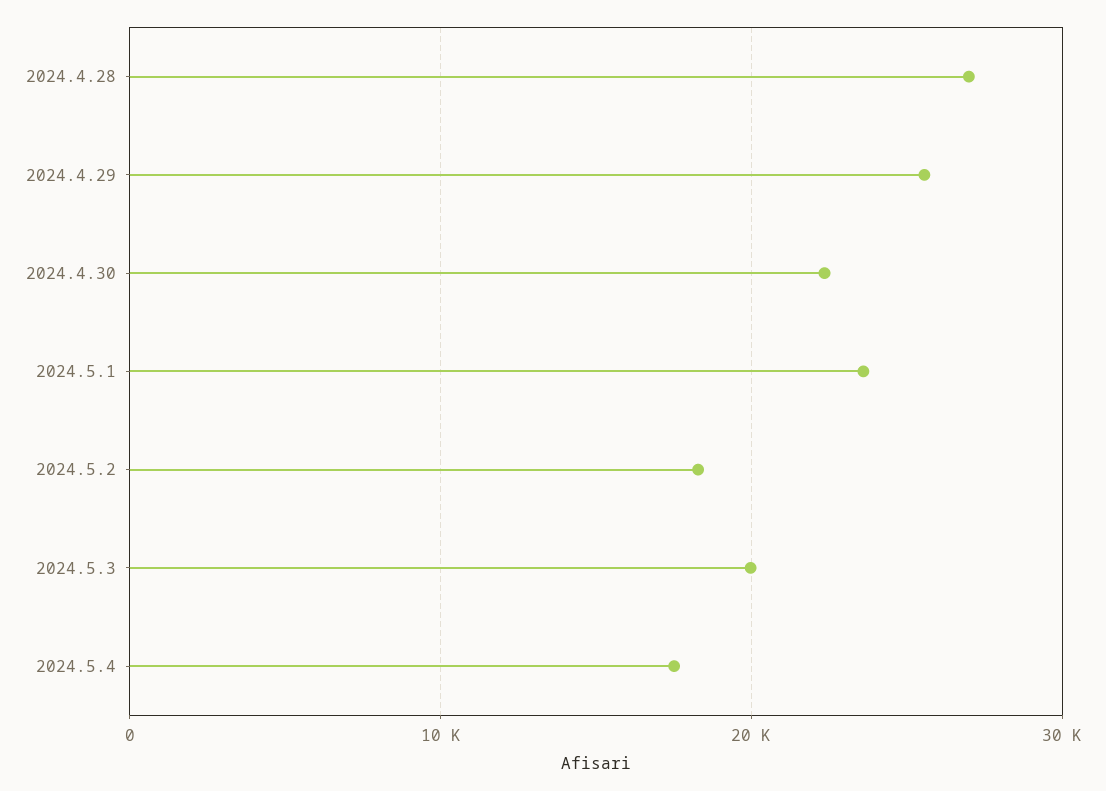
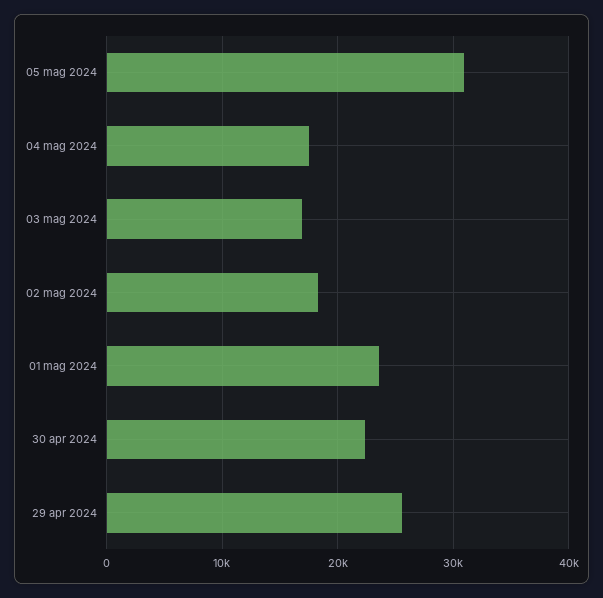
2024.4.28: 27000 -> none
2024.5.3: 20000 -> 17000
05 mag 2024: none -> 31000

